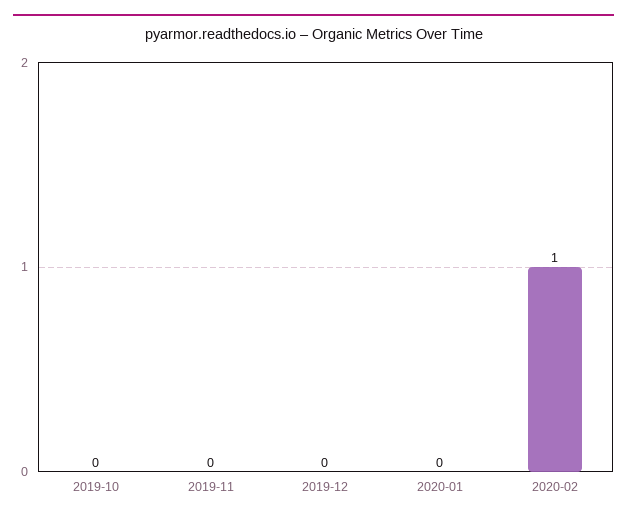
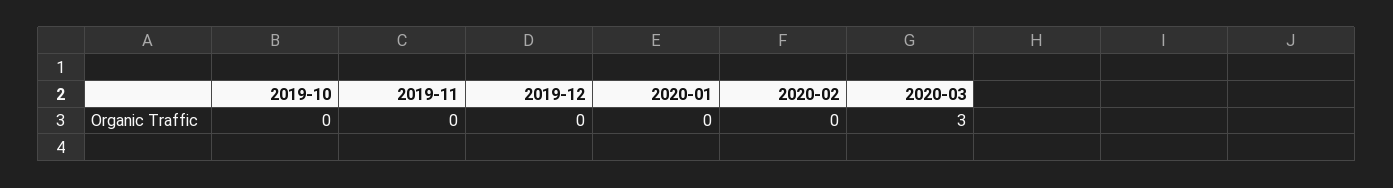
2020-02: 1 -> 0
2020-03: none -> 3

